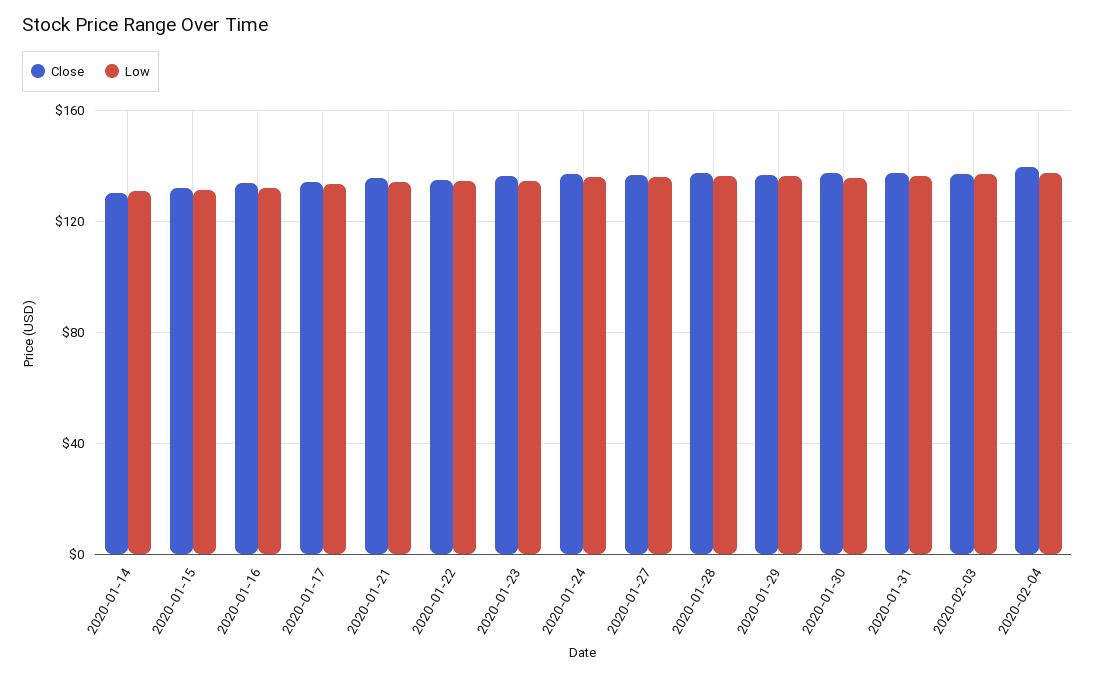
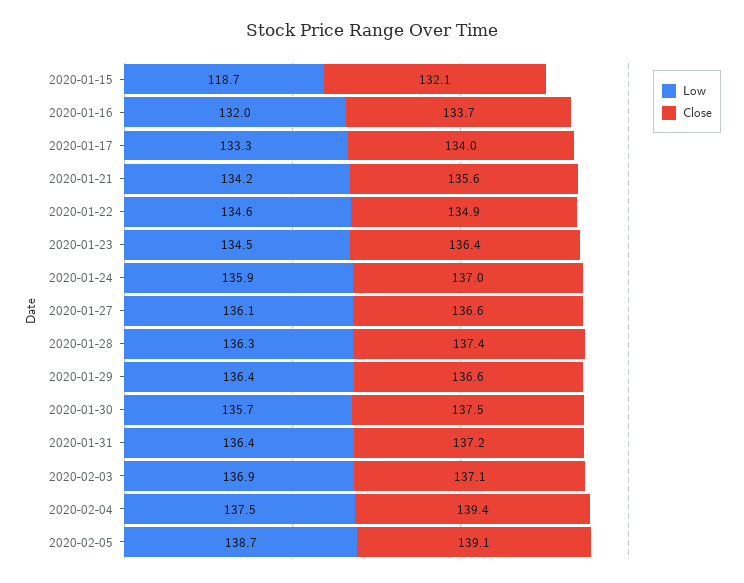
Close, 2020-01-14: 130 -> none
Low, 2020-01-14: 130 -> none
Low, 2020-01-15: 130 -> 118.7
Low, 2020-02-05: none -> 138.7
Close, 2020-02-05: none -> 139.1

